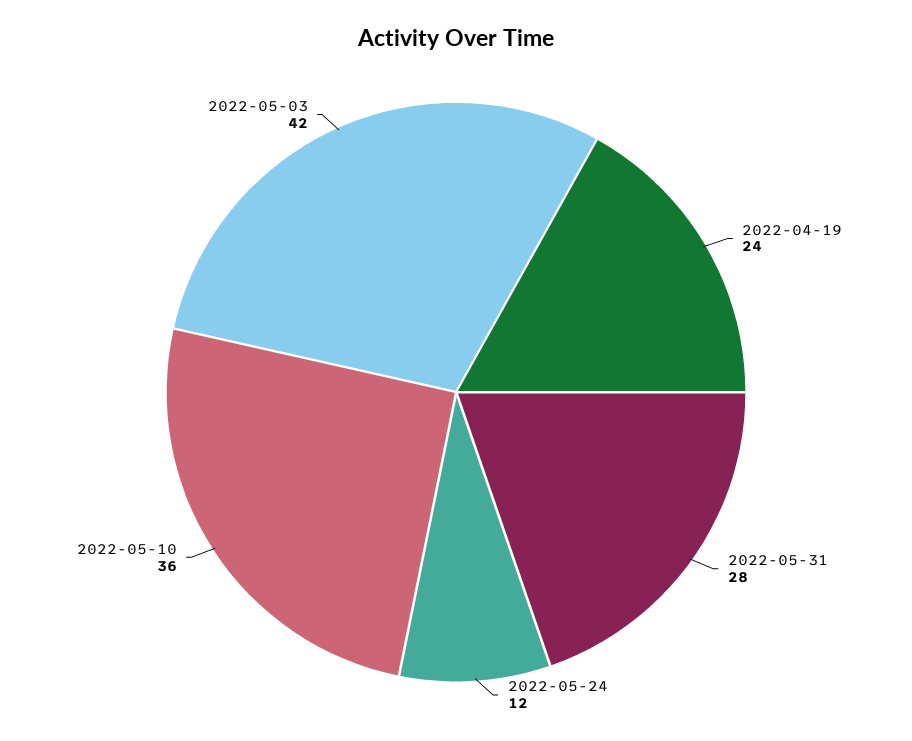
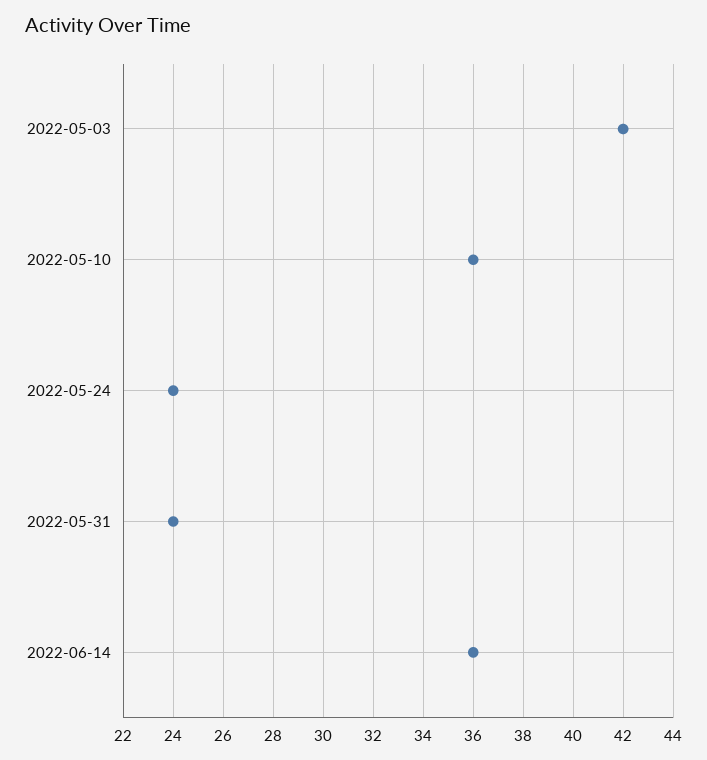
2022-04-19: 24 -> none
2022-05-31: 28 -> 24
2022-05-24: 12 -> 24
2022-06-14: none -> 36

